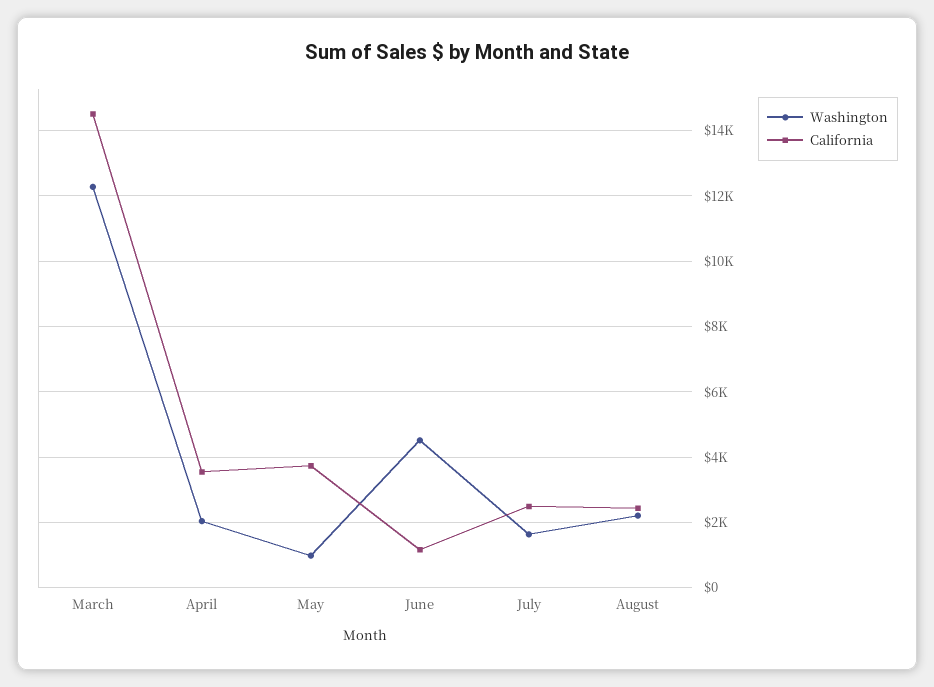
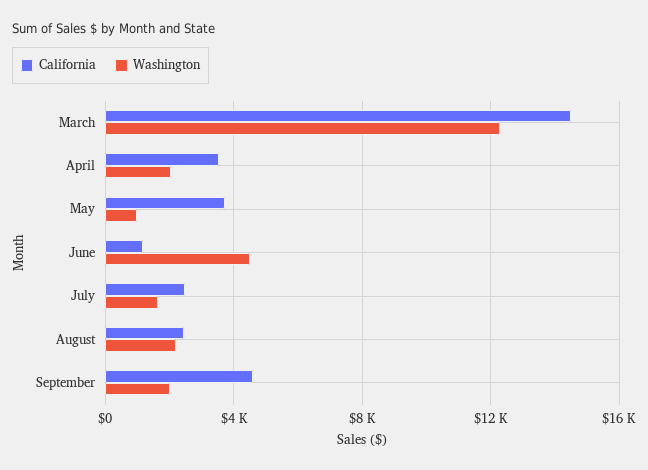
California, September: none -> 4500
Washington, September: none -> 2000

